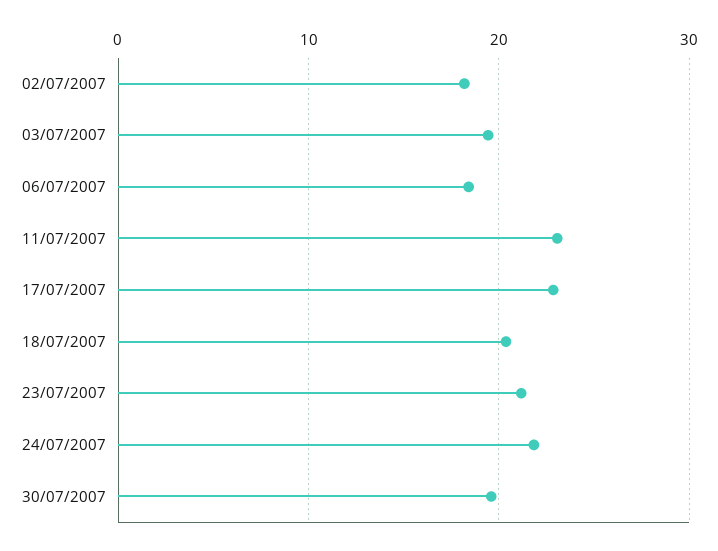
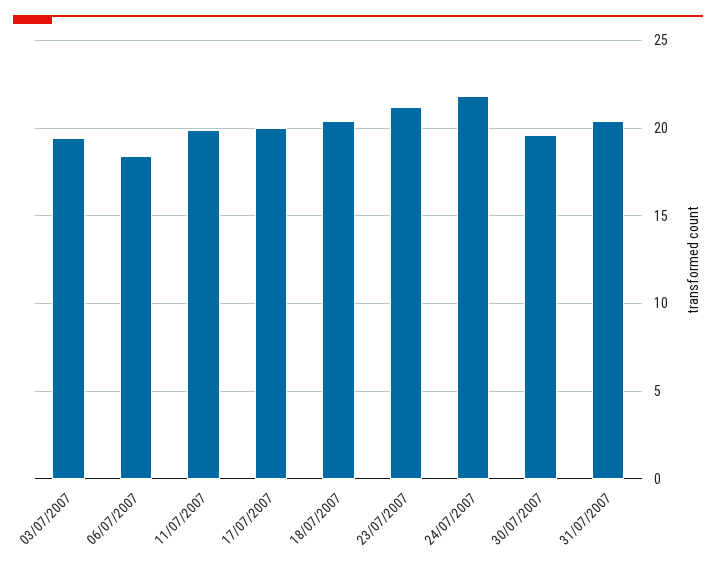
02/07/2007: 18 -> none
11/07/2007: 23 -> 20
17/07/2007: 23 -> 20
31/07/2007: none -> 20.5

